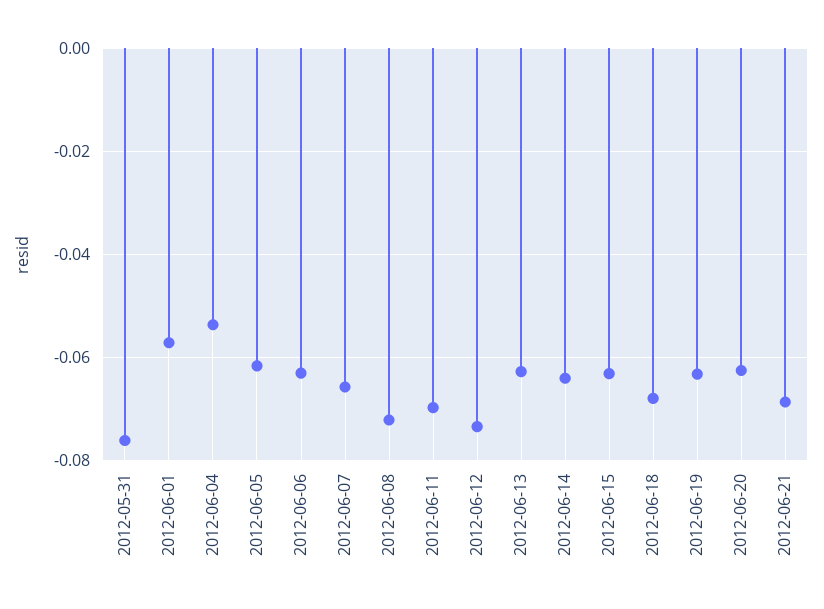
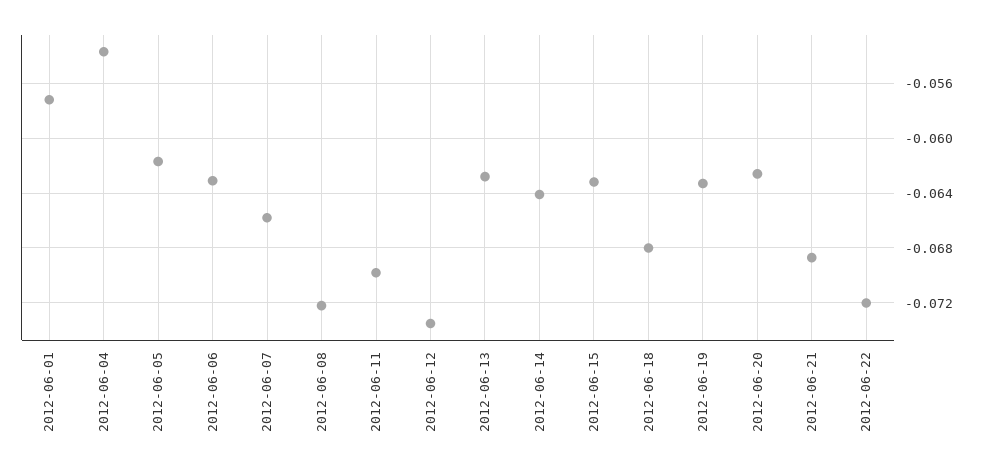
2012-05-31: -0.076 -> none
2012-06-22: none -> -0.072

